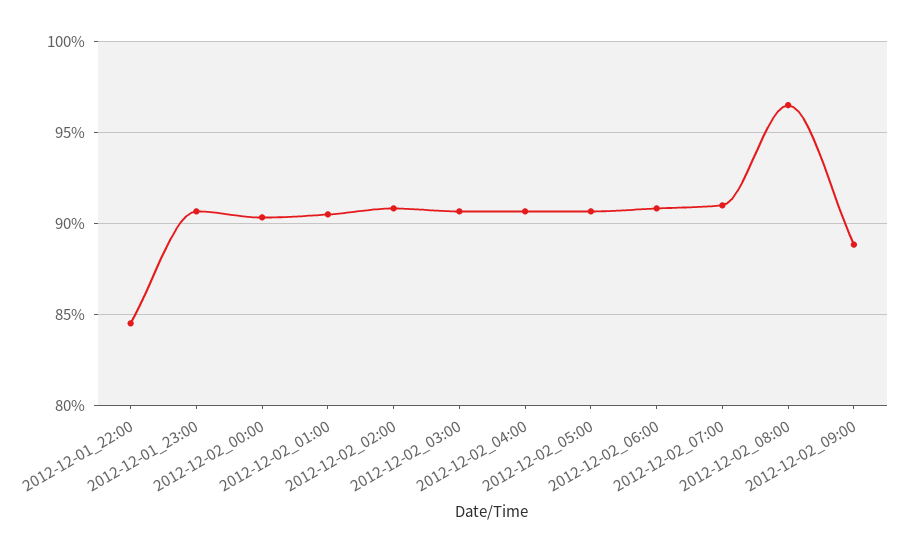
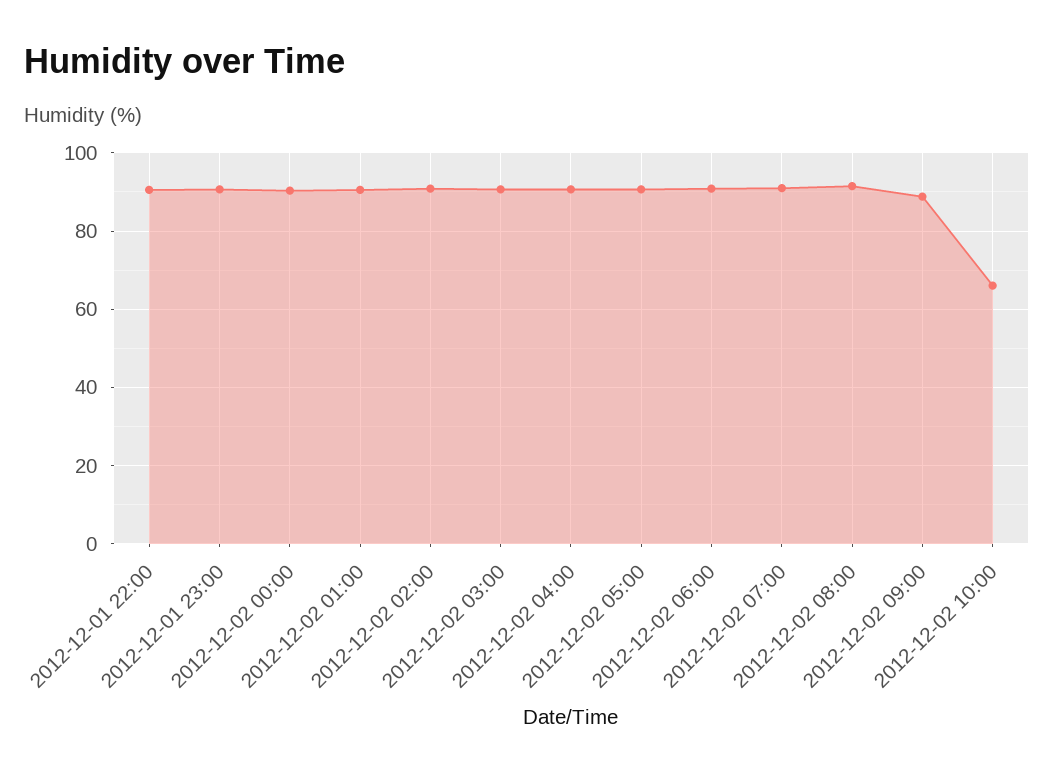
2012-12-01_22:00: 84.5 -> 90
2012-12-02_08:00: 96.5 -> 92
2012-12-02 10:00: none -> 66

